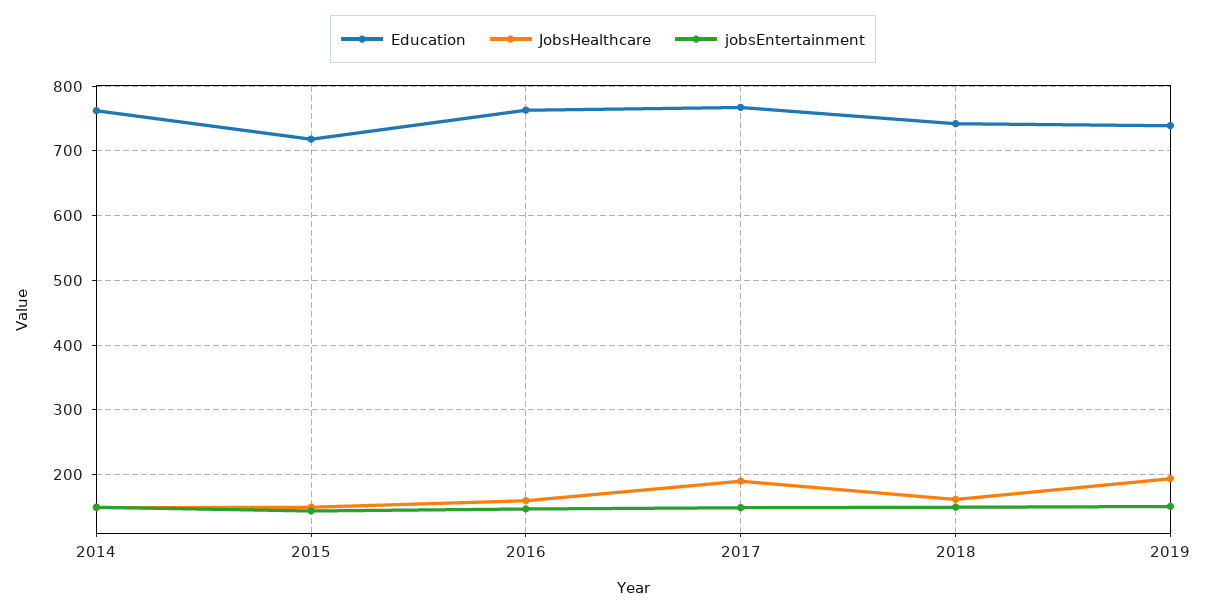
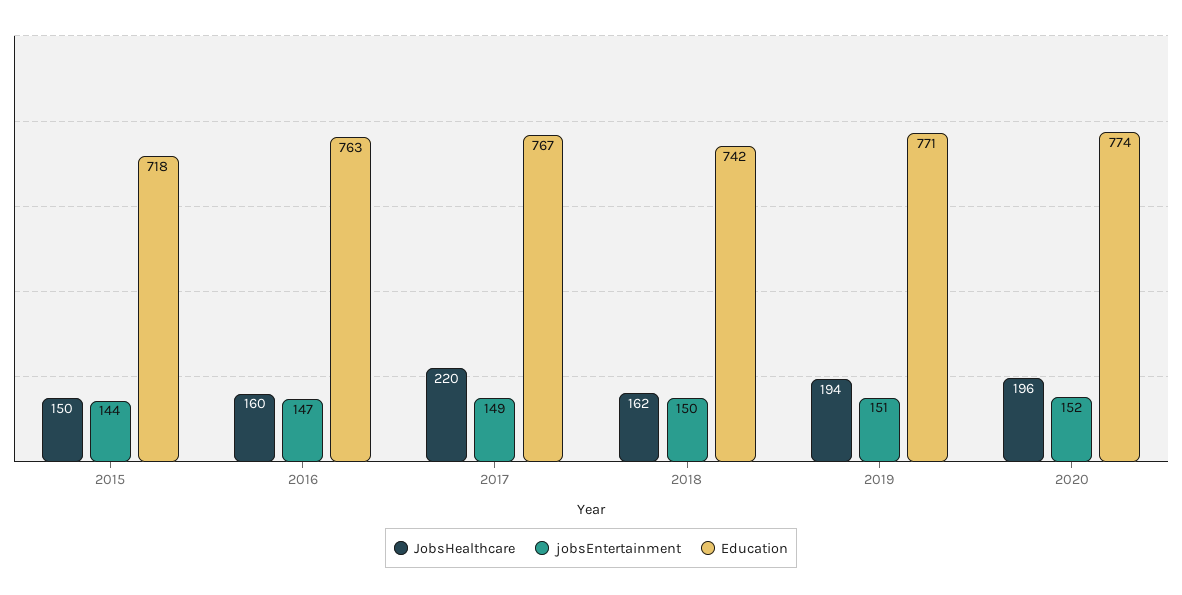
Education, 2014: 760 -> none
JobsHealthcare, 2014: 150 -> none
jobsEntertainment, 2014: 150 -> none
JobsHealthcare, 2017: 190 -> 220
Education, 2019: 740 -> 771
JobsHealthcare, 2020: none -> 196
jobsEntertainment, 2020: none -> 152
Education, 2020: none -> 774

